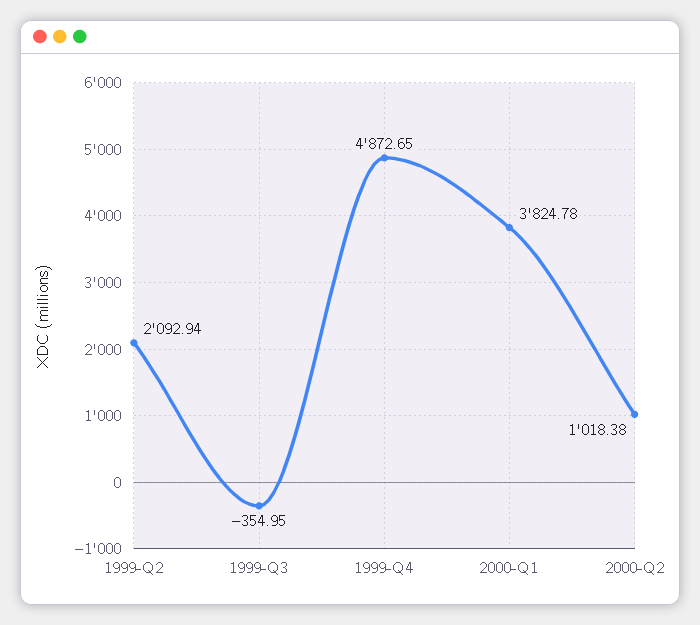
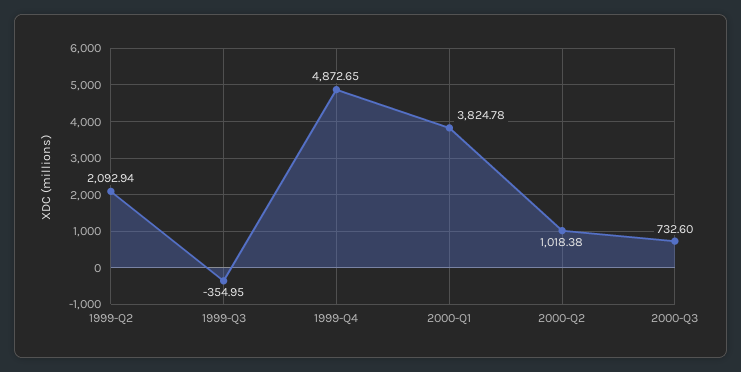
2000-Q3: none -> 732.6

